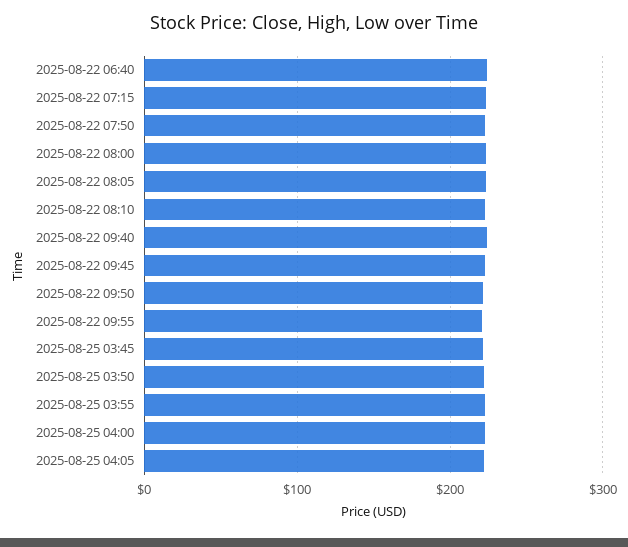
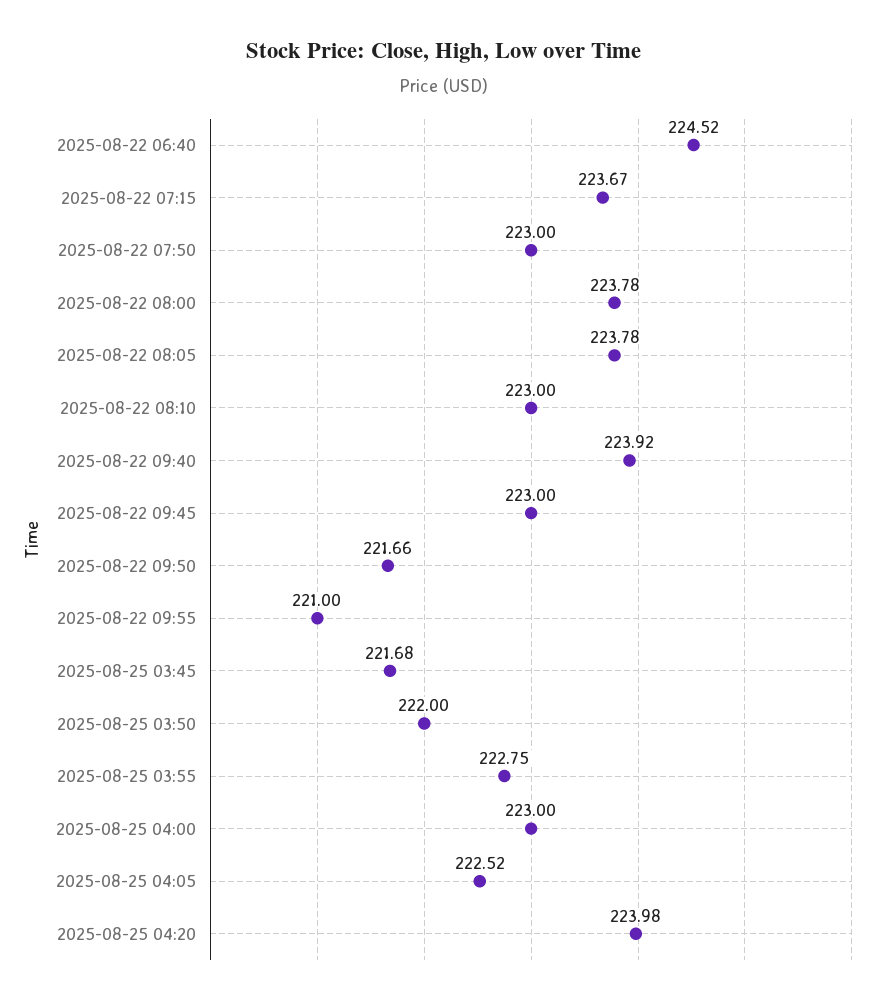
2025-08-25 04:20: none -> 223.98

